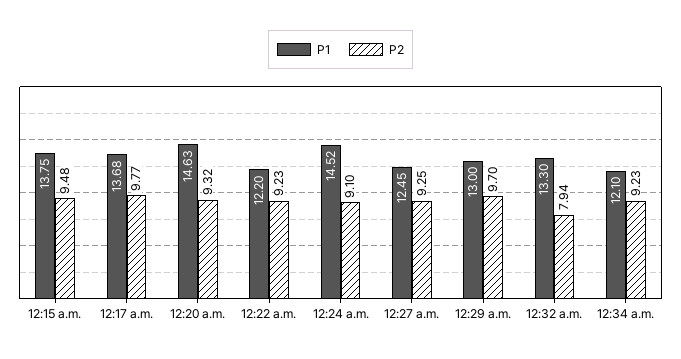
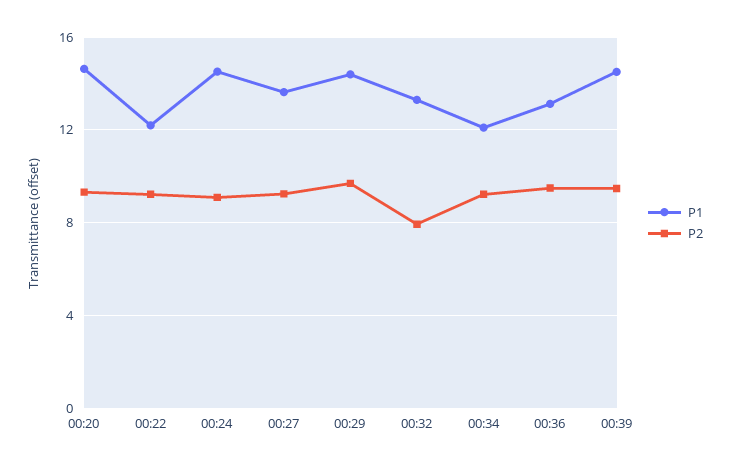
P1, 12:15 a.m.: 13.75 -> none
P2, 12:15 a.m.: 9.48 -> none
P1, 12:17 a.m.: 13.68 -> none
P2, 12:17 a.m.: 9.77 -> none
P1, 12:27 a.m.: 12.45 -> 13.5
P1, 12:29 a.m.: 13 -> 14.5
P1, 00:36: none -> 13
P2, 00:36: none -> 9.5
P1, 00:39: none -> 14.5
P2, 00:39: none -> 9.5

